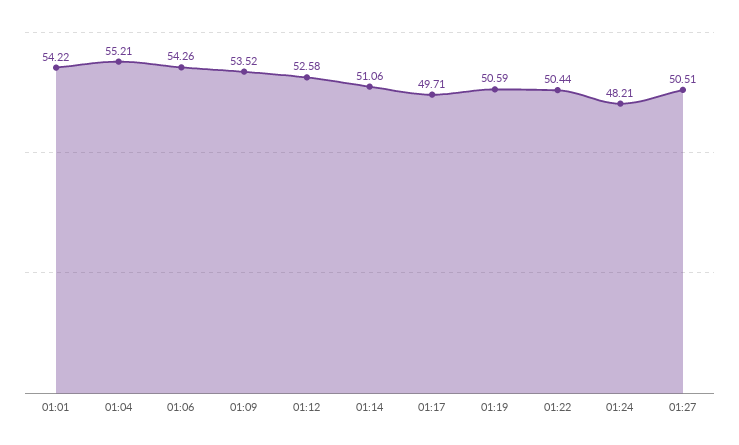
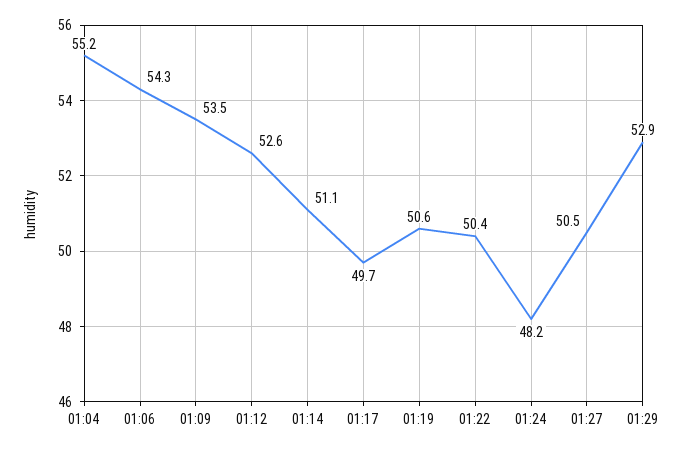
01:01: 54.22 -> none
01:29: none -> 52.9

